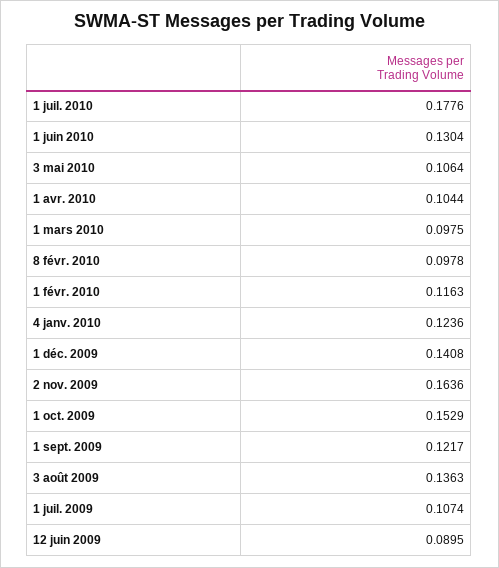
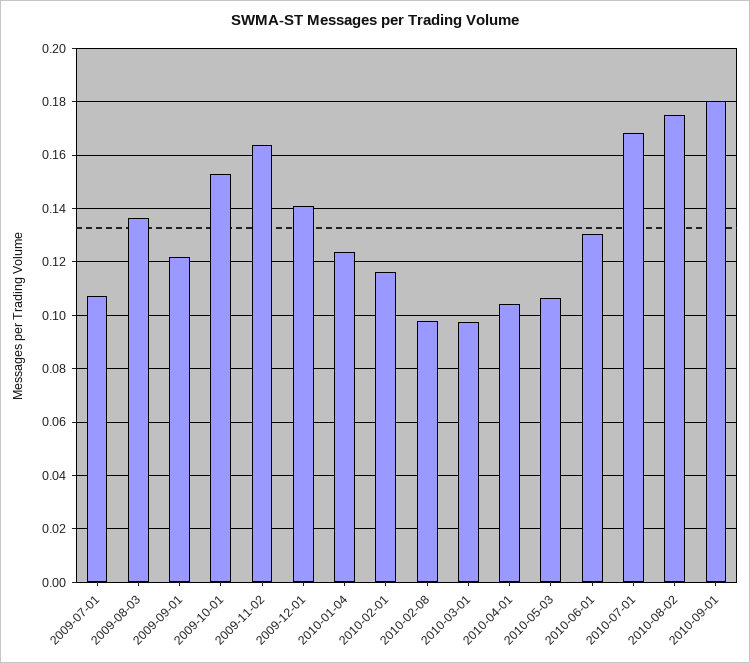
1 juil. 2010: 0.1776 -> 0.1675
12 juin 2009: 0.0895 -> none
2010-08-02: none -> 0.175
2010-09-01: none -> 0.18

